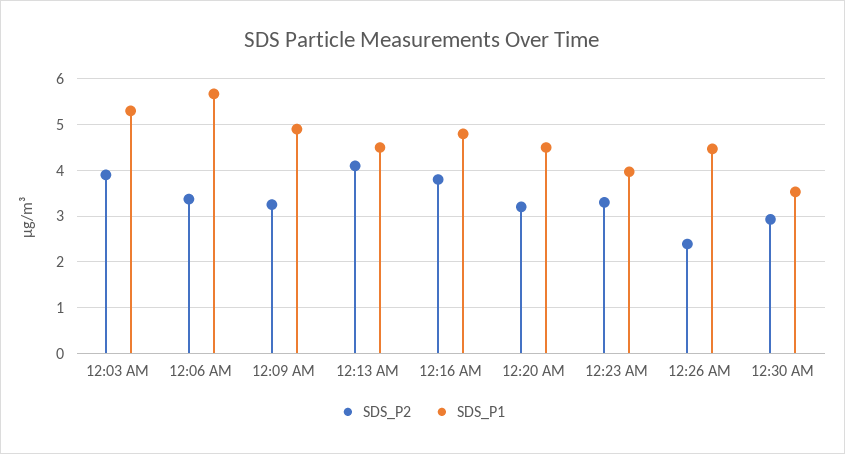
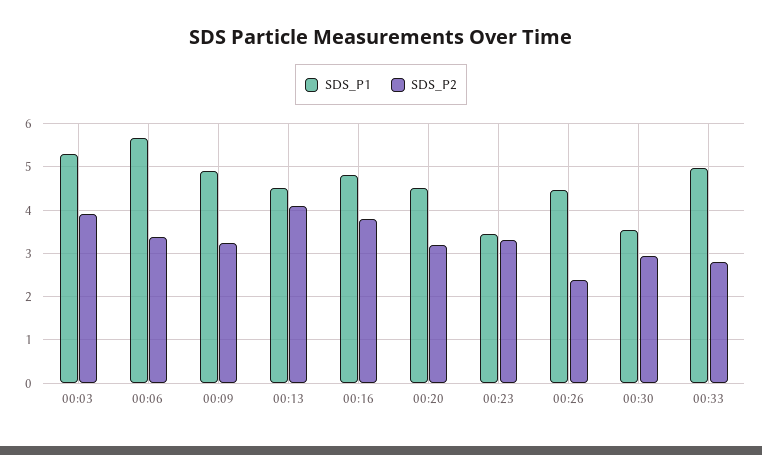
SDS_P1, 12:23 AM: 4 -> 3.4
SDS_P1, 00:33: none -> 5
SDS_P2, 00:33: none -> 2.8

